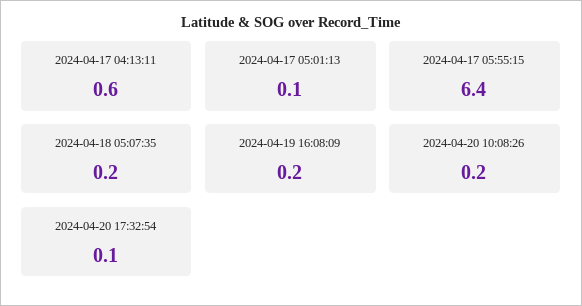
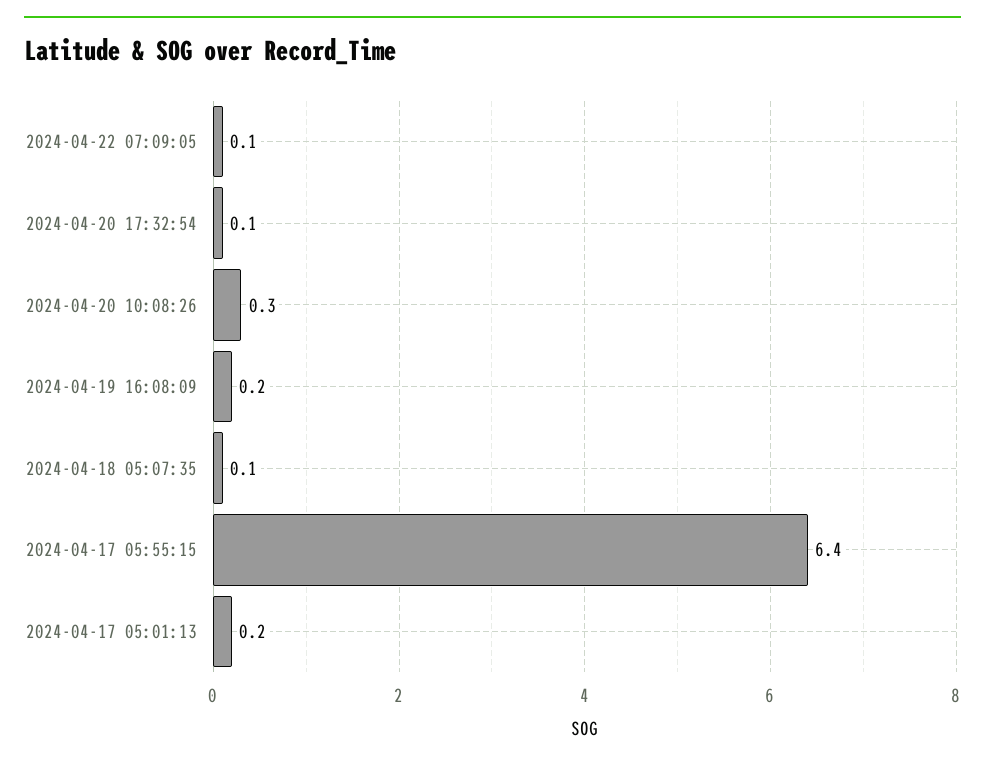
2024-04-17 04:13:11: 0.6 -> none
2024-04-17 05:01:13: 0.1 -> 0.2
2024-04-18 05:07:35: 0.2 -> 0.1
2024-04-20 10:08:26: 0.2 -> 0.3
2024-04-22 07:09:05: none -> 0.1

